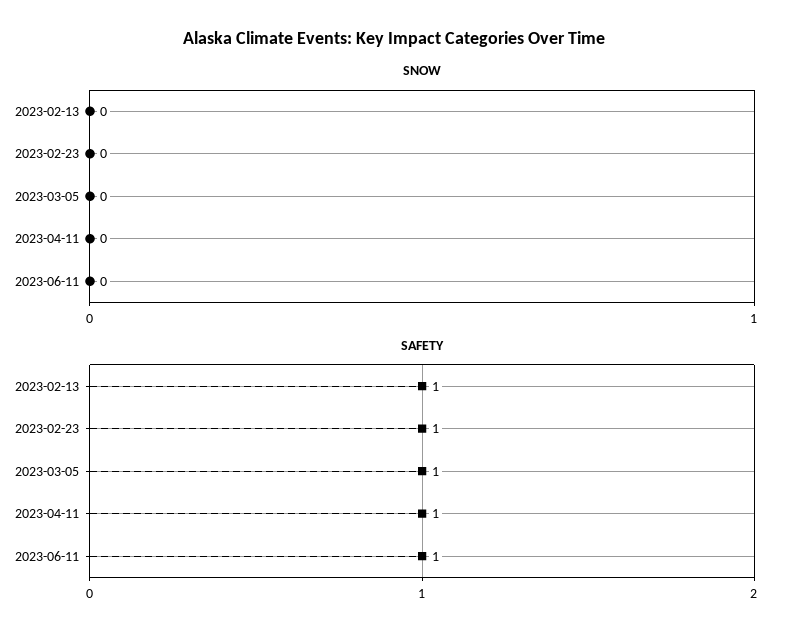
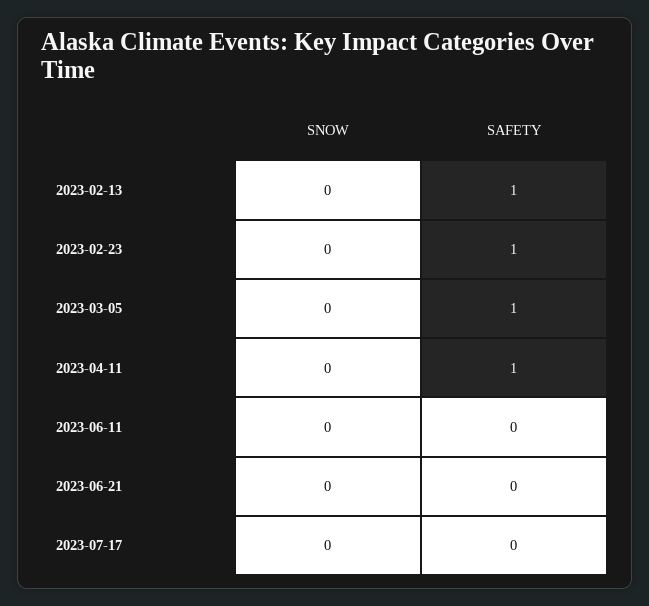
SAFETY, 2023-06-11: 1 -> 0
SNOW, 2023-06-21: none -> 0
SAFETY, 2023-06-21: none -> 0
SNOW, 2023-07-17: none -> 0
SAFETY, 2023-07-17: none -> 0

